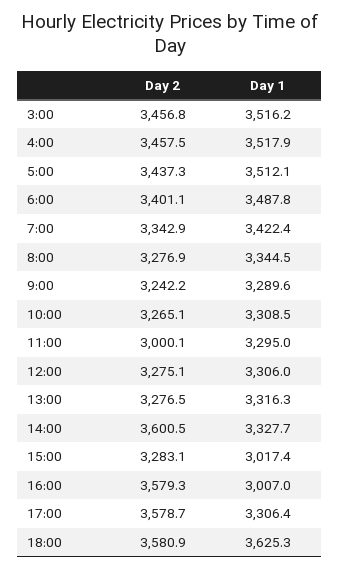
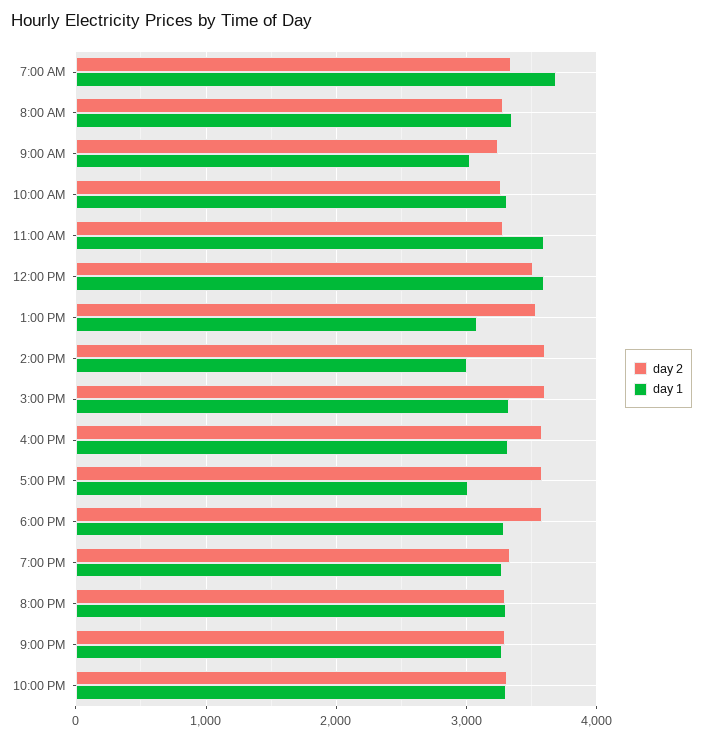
Day 2, 3:00: 3456.8 -> none
Day 1, 3:00: 3516.2 -> none
Day 2, 4:00: 3457.5 -> none
Day 1, 4:00: 3517.9 -> none
Day 2, 5:00: 3437.3 -> none
Day 1, 5:00: 3512.1 -> none
Day 2, 6:00: 3401.1 -> none
Day 1, 6:00: 3487.8 -> none
Day 1, 7:00: 3422.4 -> 3700
Day 1, 9:00: 3289.6 -> 3000
Day 2, 11:00: 3000.1 -> 3300
Day 1, 11:00: 3295 -> 3600
Day 2, 12:00: 3275.1 -> 3500
Day 1, 12:00: 3306 -> 3600
Day 2, 13:00: 3276.5 -> 3500
Day 1, 13:00: 3316.3 -> 3100
Day 1, 14:00: 3327.7 -> 3000
Day 2, 15:00: 3283.1 -> 3600
Day 1, 15:00: 3017.4 -> 3300
Day 1, 16:00: 3007 -> 3300
Day 1, 17:00: 3306.4 -> 3000
Day 1, 18:00: 3625.3 -> 3300
Day 2, 7:00 PM: none -> 3300
Day 1, 7:00 PM: none -> 3300
Day 2, 8:00 PM: none -> 3300
Day 1, 8:00 PM: none -> 3300
Day 2, 9:00 PM: none -> 3300
Day 1, 9:00 PM: none -> 3300
Day 2, 10:00 PM: none -> 3300
Day 1, 10:00 PM: none -> 3300

